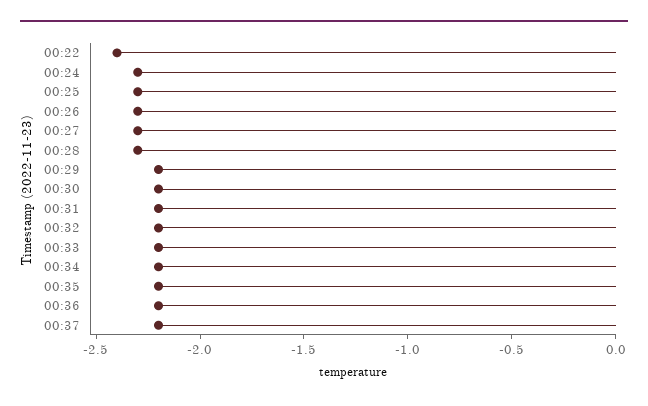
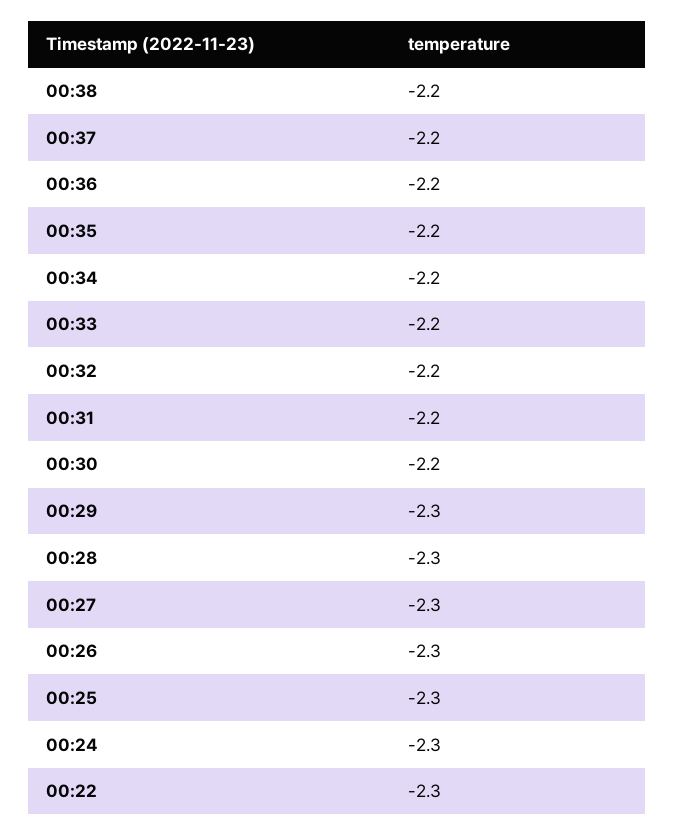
00:22: -2.4 -> -2.3
00:29: -2.2 -> -2.3
00:38: none -> -2.2

